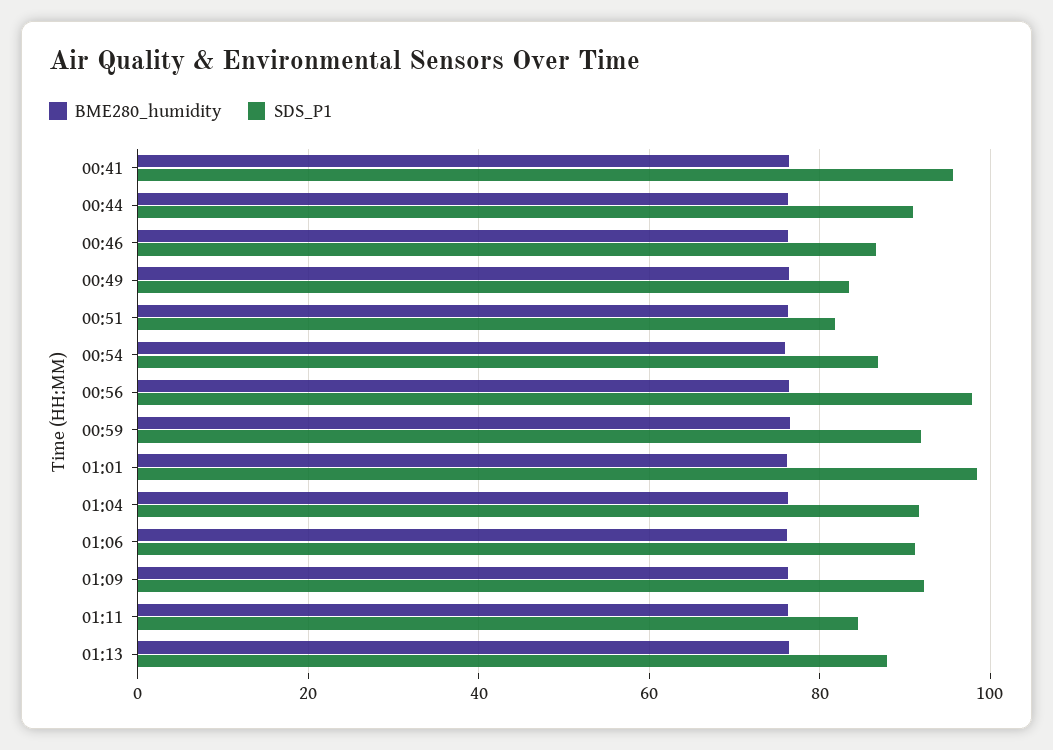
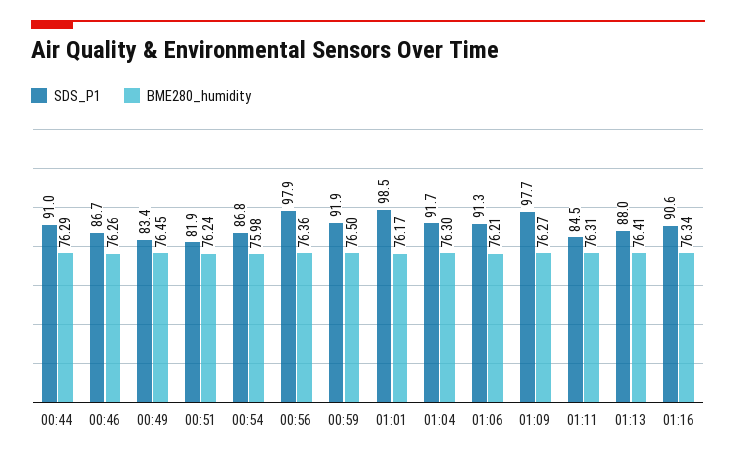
BME280_humidity, 00:41: 76 -> none
SDS_P1, 00:41: 96 -> none
SDS_P1, 01:09: 92 -> 97.7
SDS_P1, 01:16: none -> 90.6
BME280_humidity, 01:16: none -> 76.34

